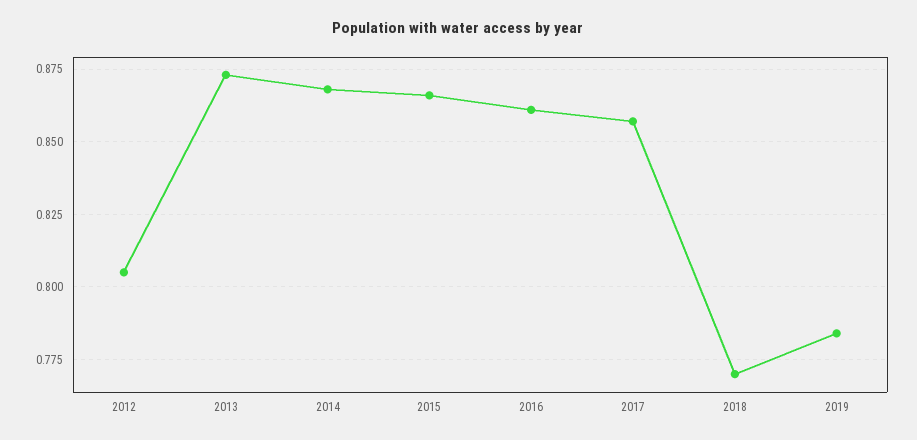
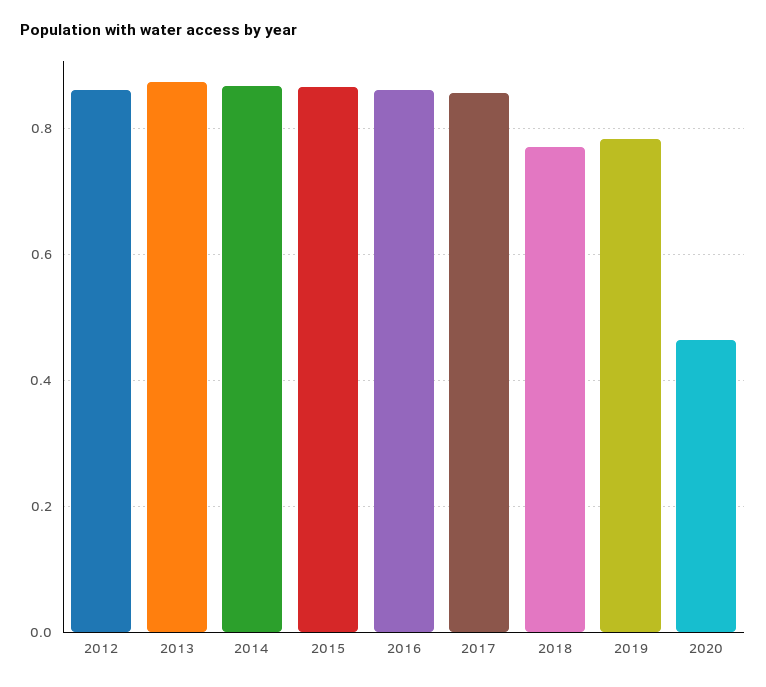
2012: 0.805 -> 0.86
2020: none -> 0.46

